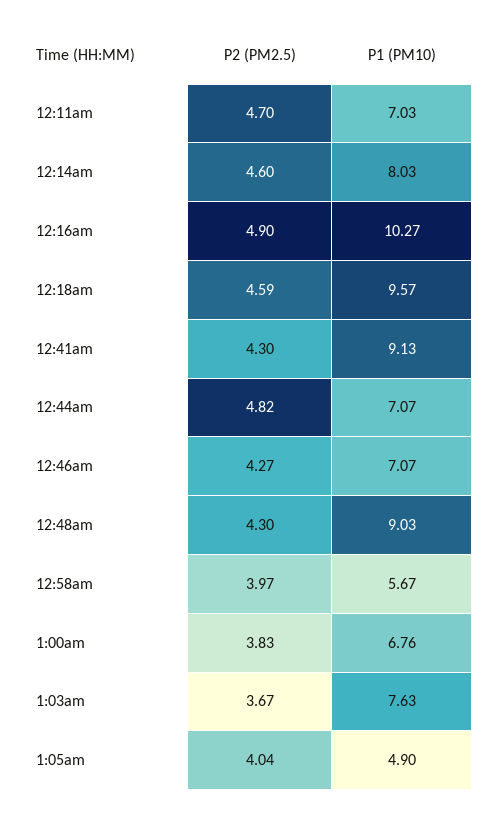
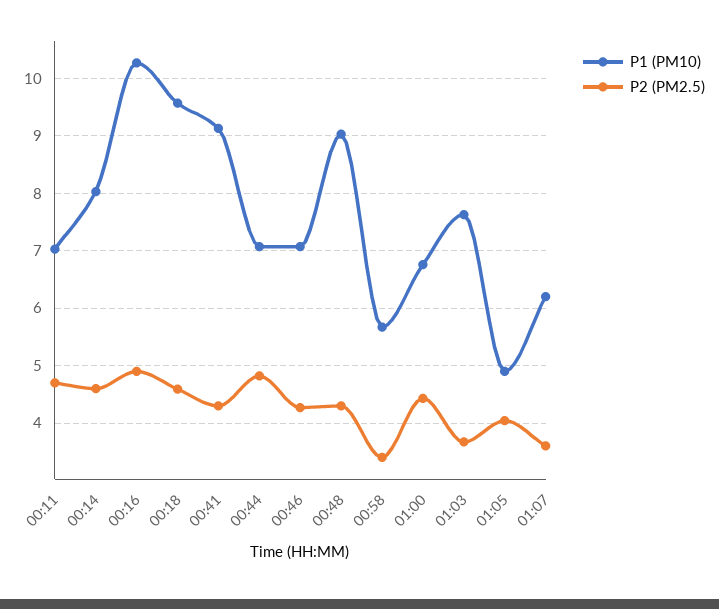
P2 (PM2.5), 12:58am: 3.97 -> 3.4
P2 (PM2.5), 1:00am: 3.83 -> 4.4
P1 (PM10), 01:07: none -> 6.2
P2 (PM2.5), 01:07: none -> 3.6

